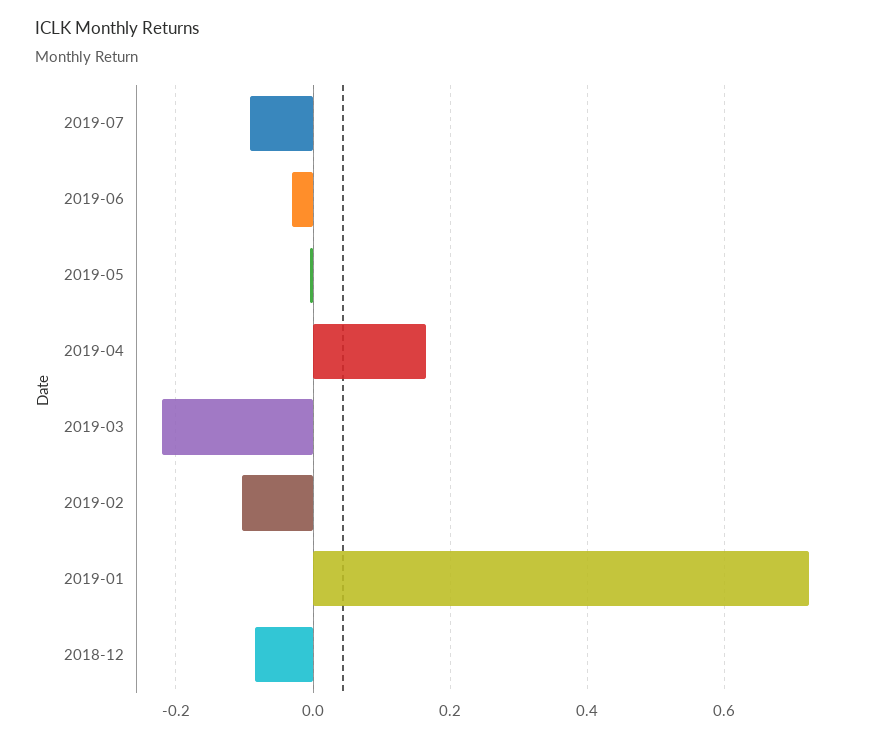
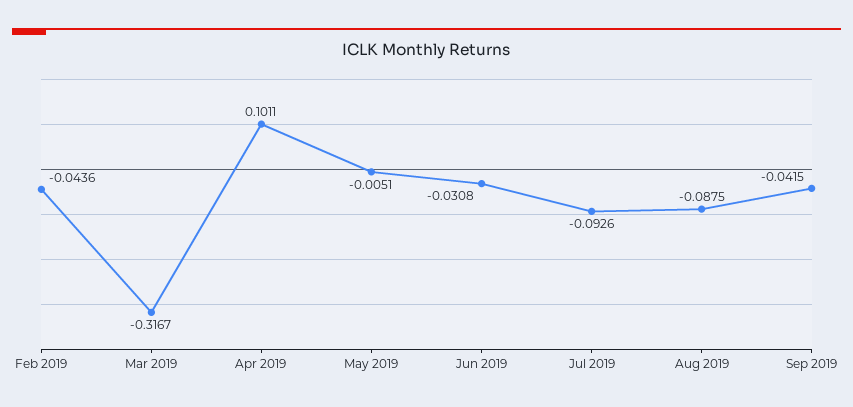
2019-04: 0.16 -> 0.1011
2019-03: -0.22 -> -0.3167
2019-02: -0.1 -> -0.0436
2019-01: 0.72 -> none
2018-12: -0.08 -> none
Aug 2019: none -> -0.0875
Sep 2019: none -> -0.0415

